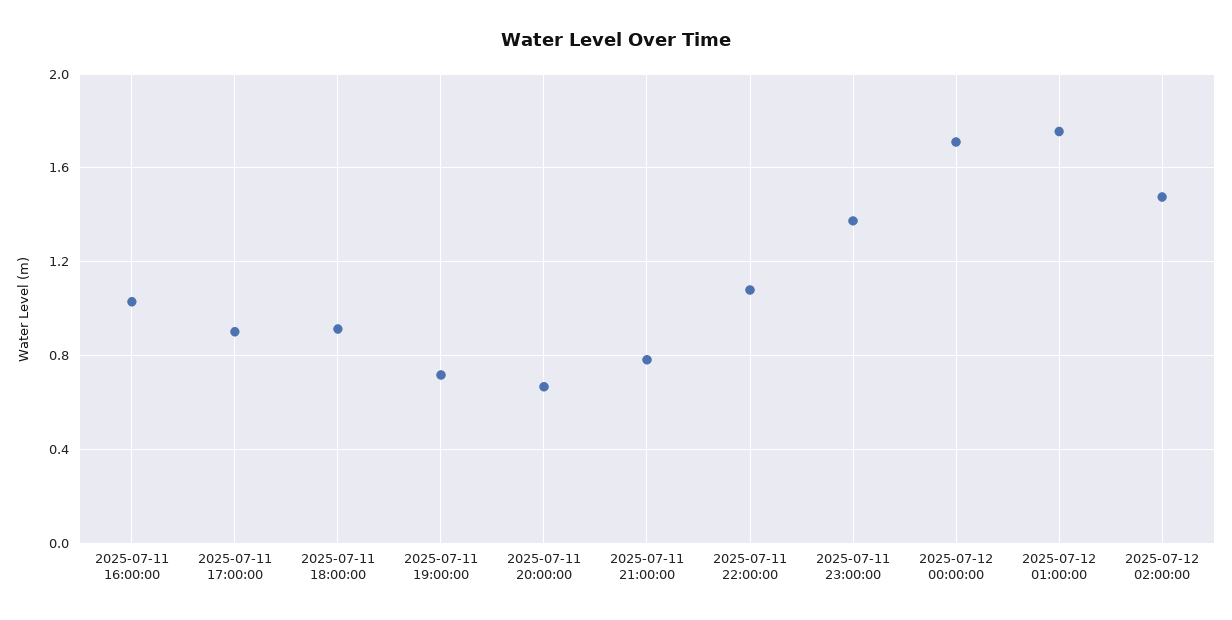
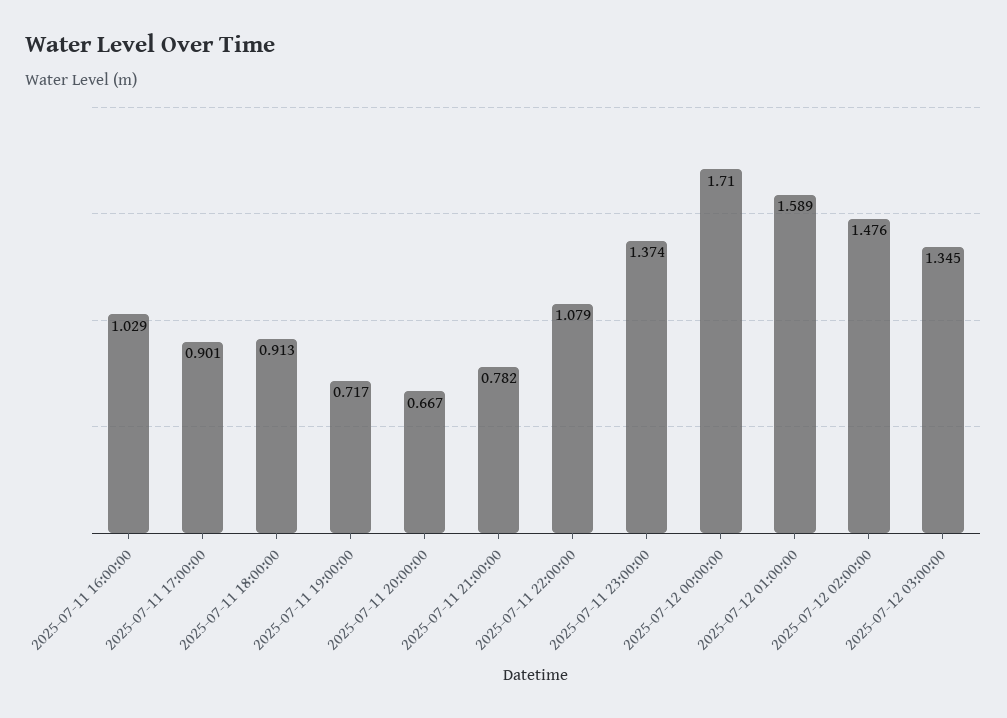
2025-07-12 01:00:00: 1.75 -> 1.589
2025-07-12 03:00:00: none -> 1.345

